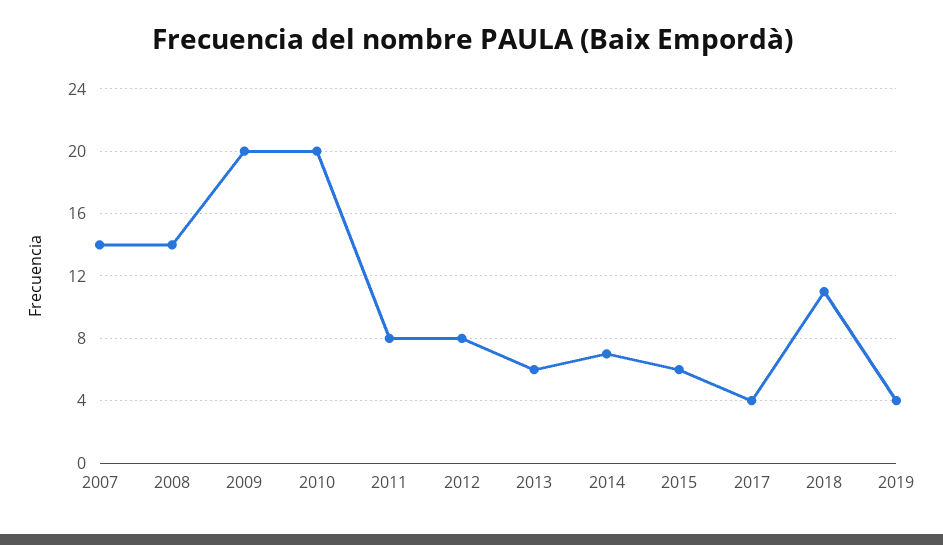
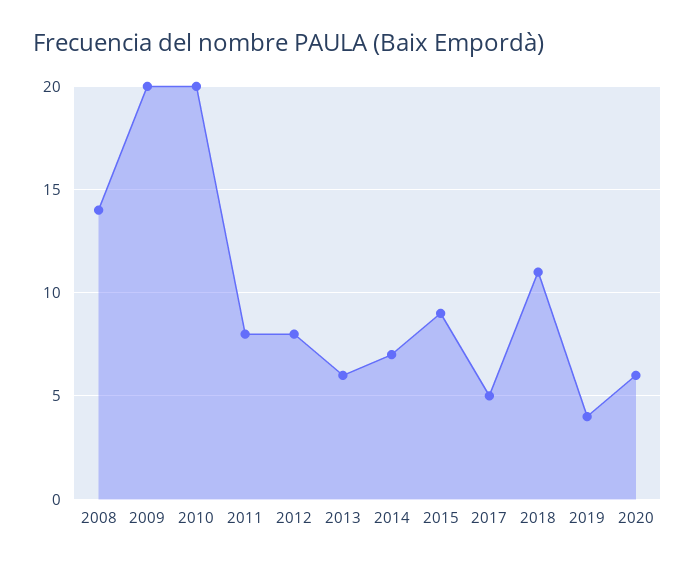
2007: 14 -> none
2015: 6 -> 9
2017: 4 -> 5
2020: none -> 6

